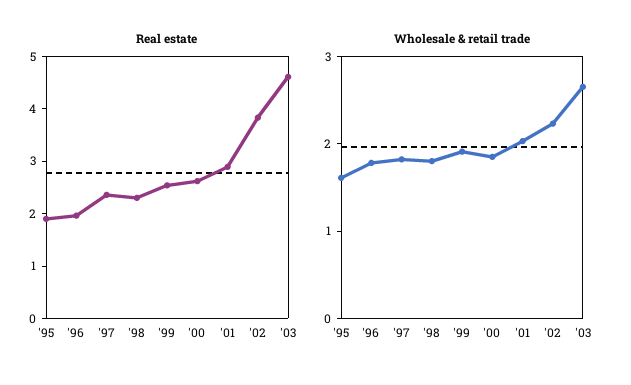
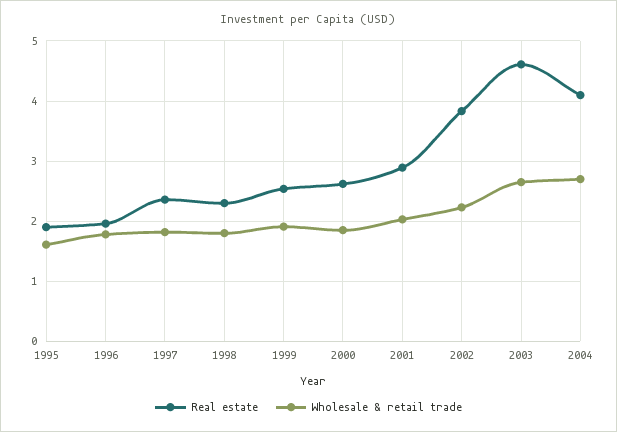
Real estate, 2004: none -> 4.1
Wholesale & retail trade, 2004: none -> 2.7

